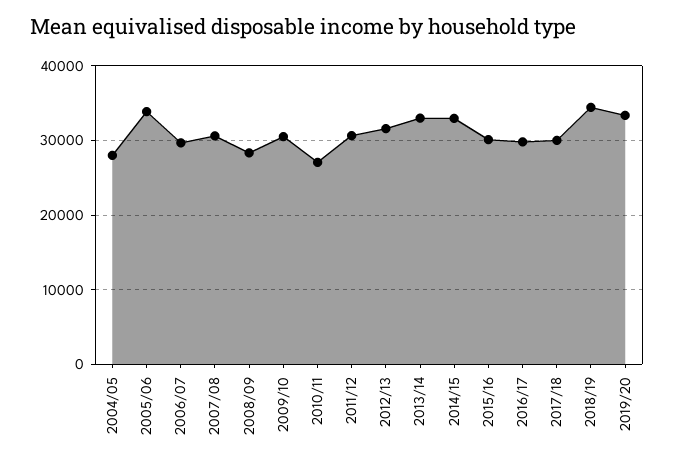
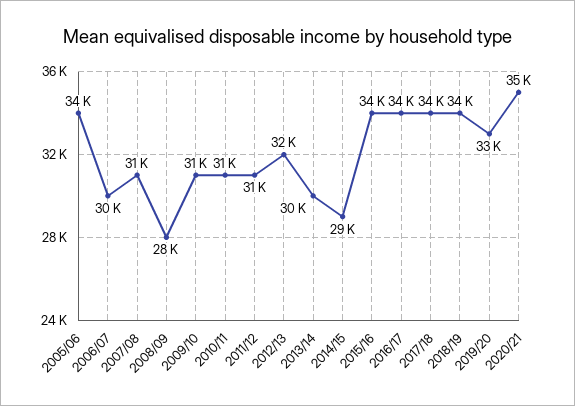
2004/05: 28000 -> none
2010/11: 27000 -> 31000
2013/14: 33000 -> 30000
2014/15: 33000 -> 29000
2015/16: 30000 -> 34000
2016/17: 30000 -> 34000
2017/18: 30000 -> 34000
2020/21: none -> 35000

